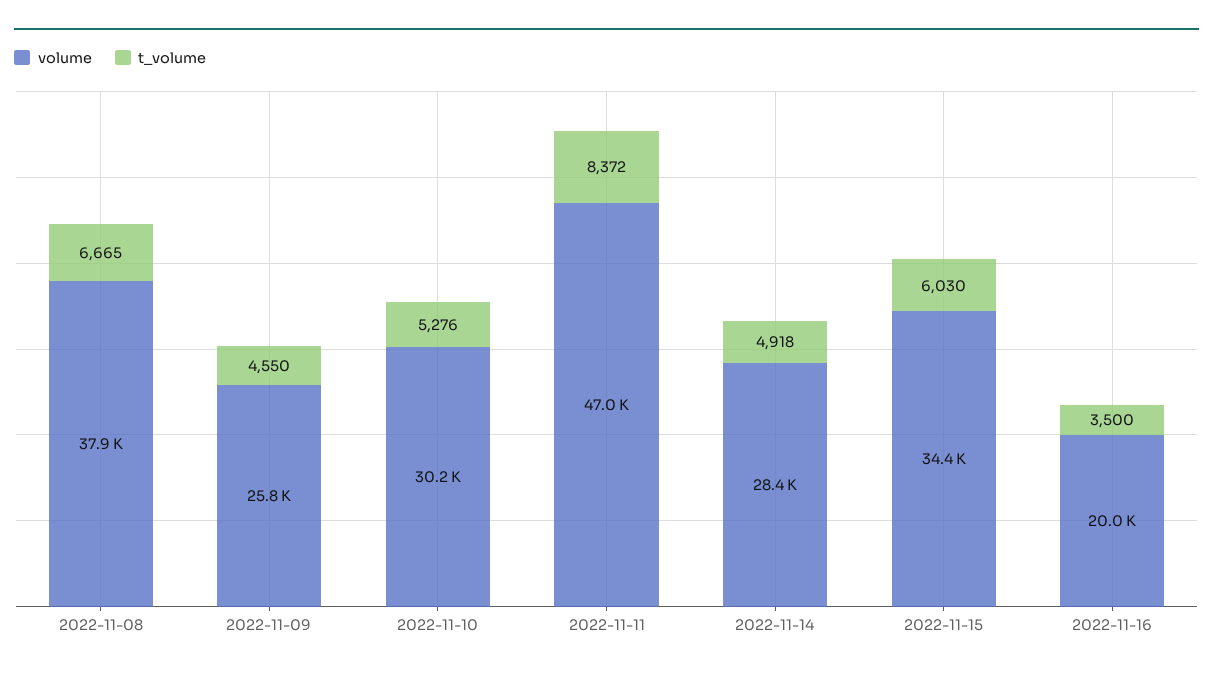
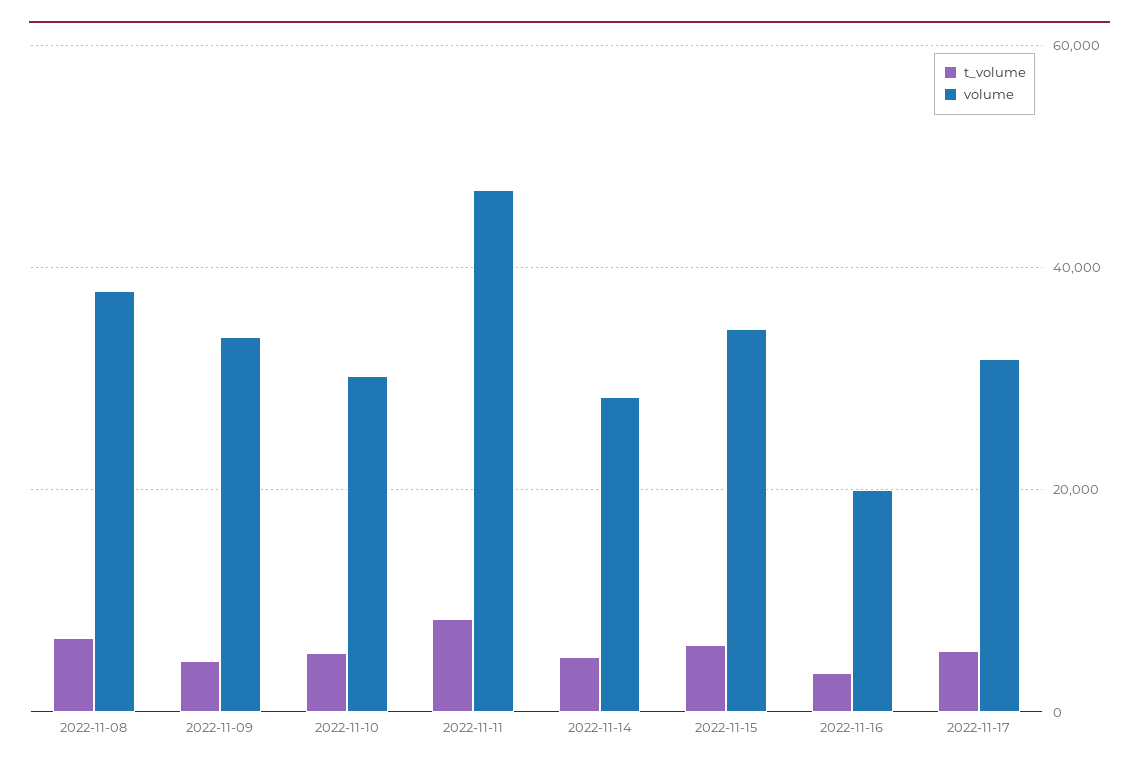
volume, 2022-11-09: 25800 -> 34000
t_volume, 2022-11-17: none -> 6000
volume, 2022-11-17: none -> 32000

